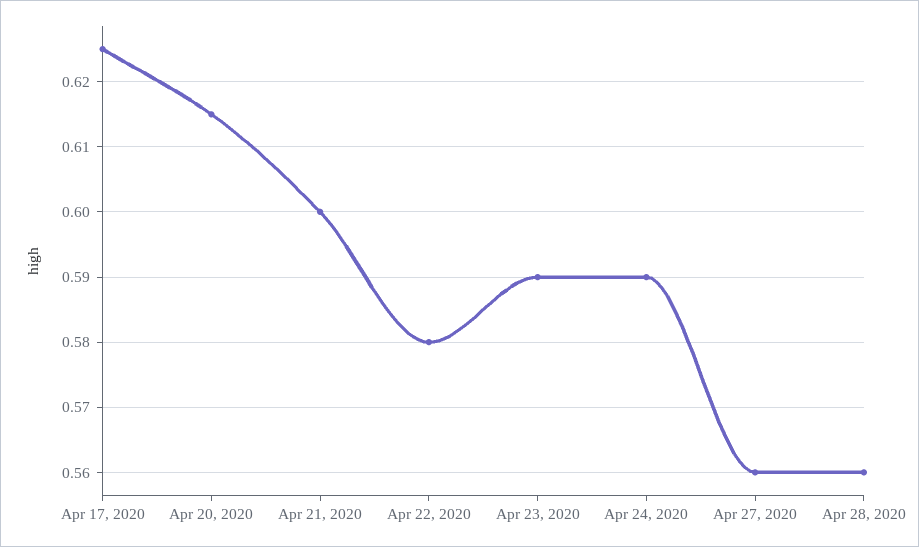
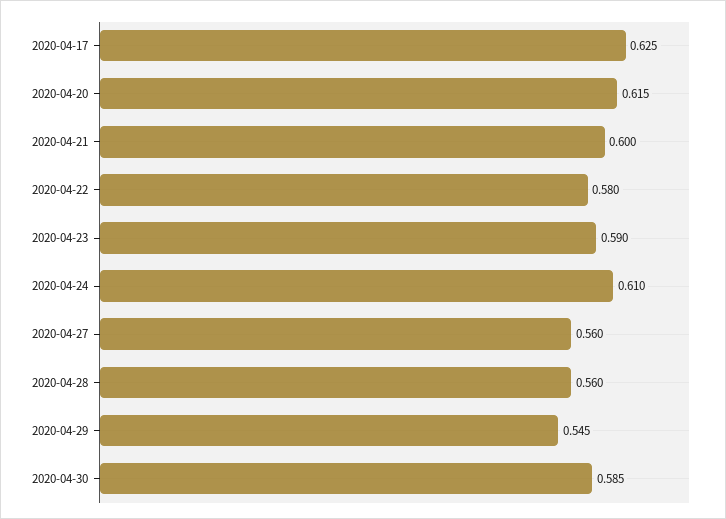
Apr 24, 2020: 0.59 -> 0.61
2020-04-29: none -> 0.545
2020-04-30: none -> 0.585

